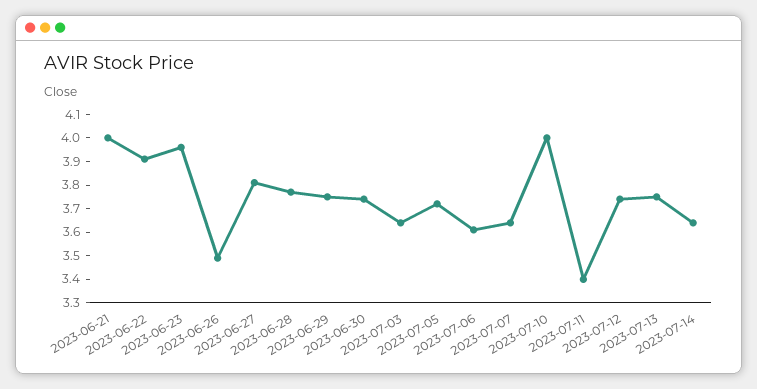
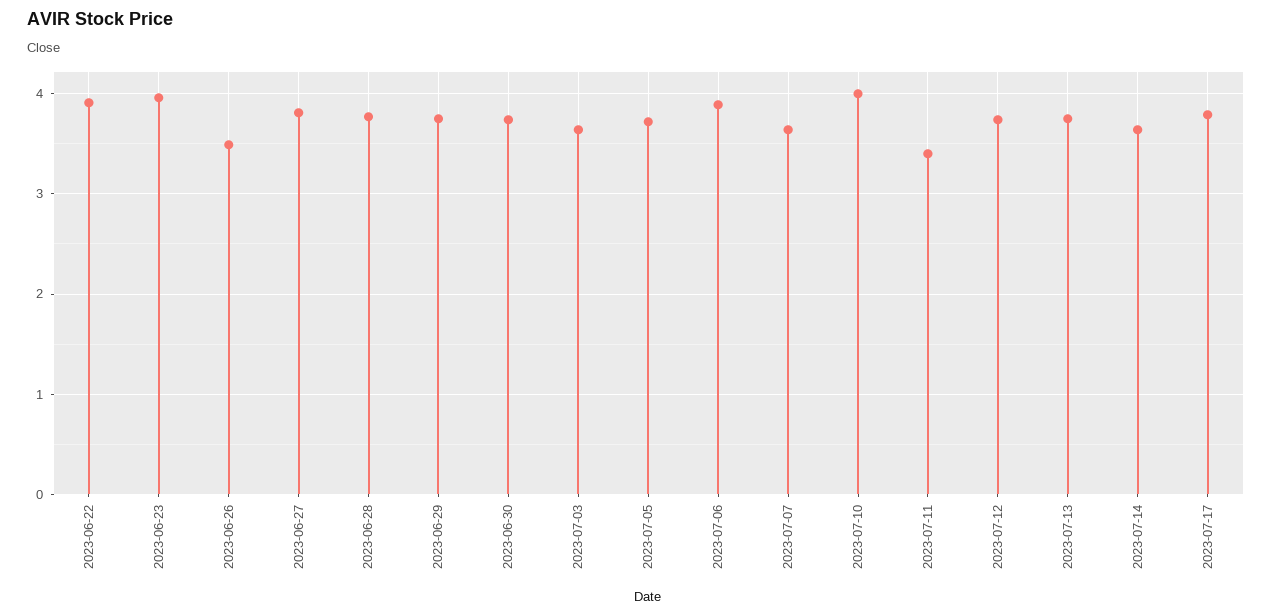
2023-06-21: 4 -> none
2023-07-06: 3.6 -> 3.9
2023-07-17: none -> 3.8

